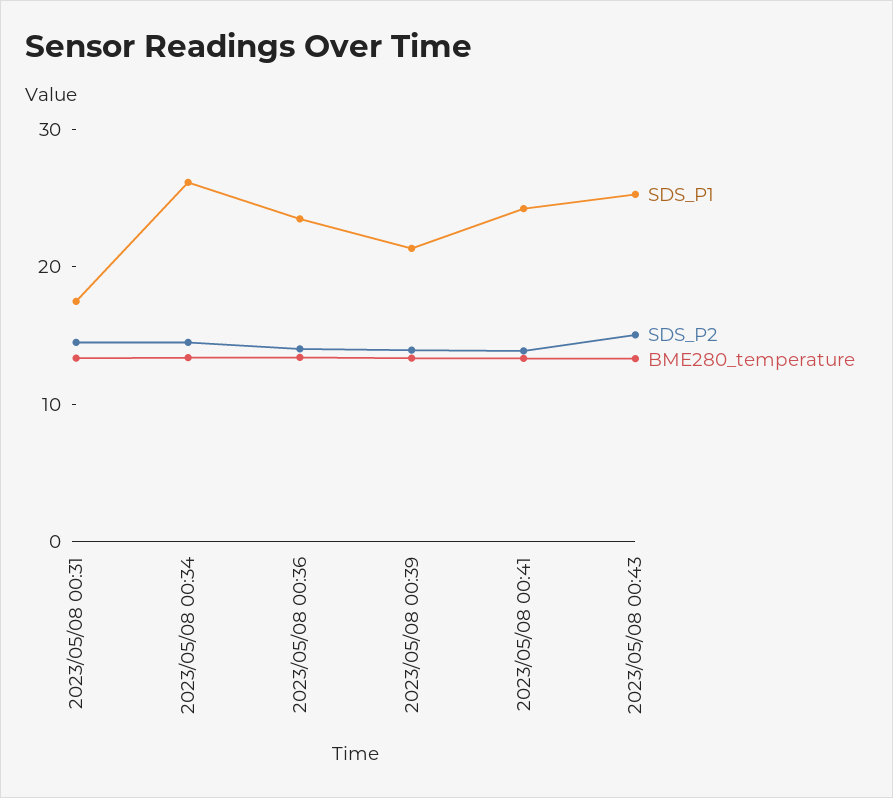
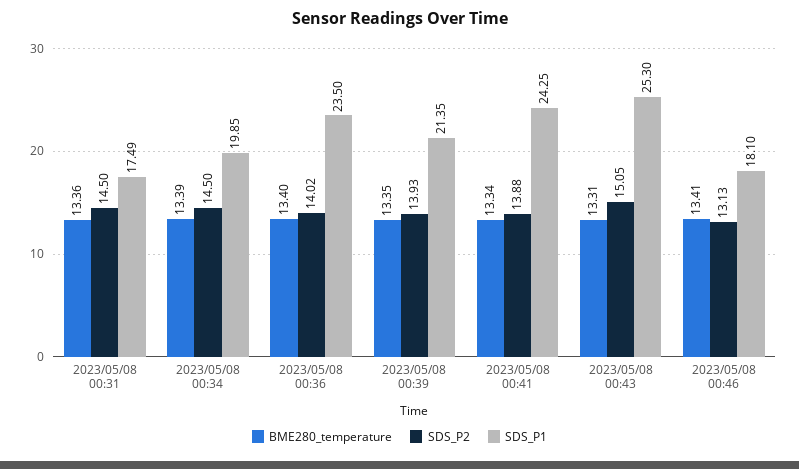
SDS_P1, 2023/05/08 00:34: 26 -> 19.85
BME280_temperature, 2023/05/08 00:46: none -> 13.41
SDS_P2, 2023/05/08 00:46: none -> 13.13
SDS_P1, 2023/05/08 00:46: none -> 18.1

